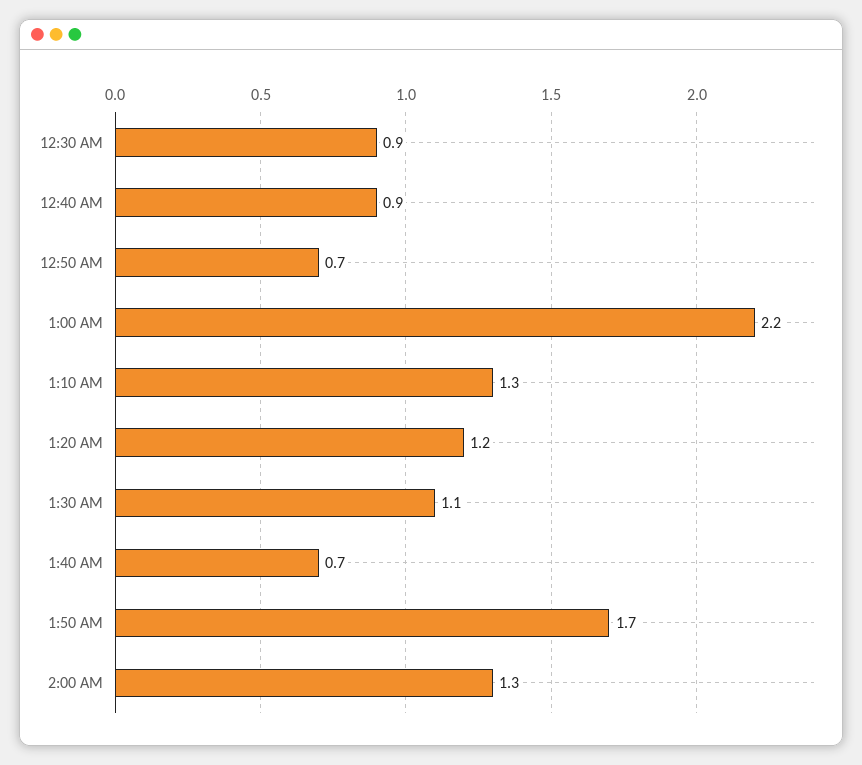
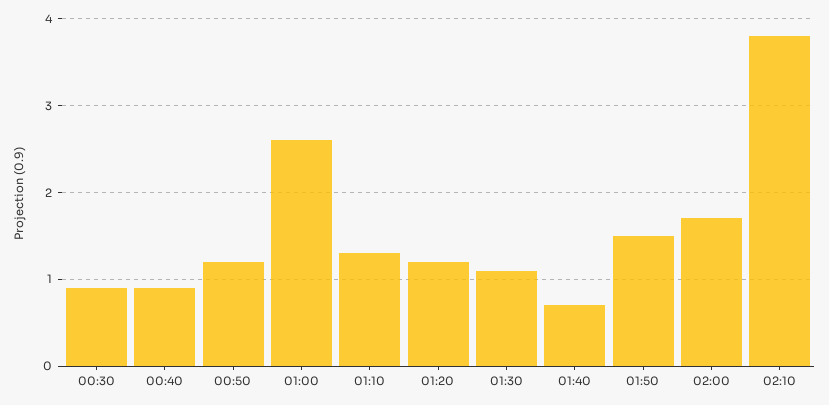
12:50 AM: 0.7 -> 1.2
1:00 AM: 2.2 -> 2.6
1:50 AM: 1.7 -> 1.5
2:00 AM: 1.3 -> 1.7
02:10: none -> 3.8

